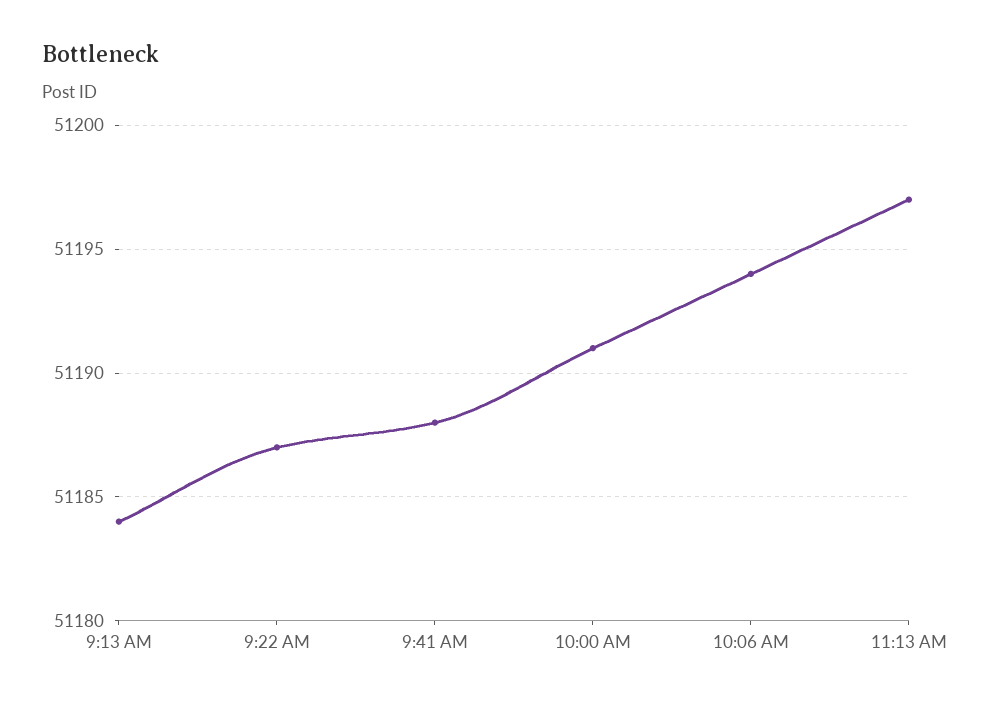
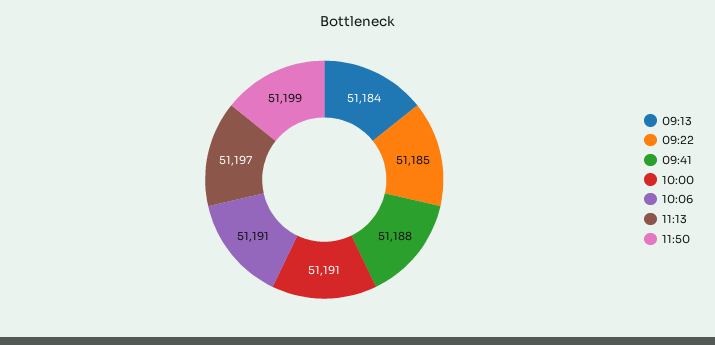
9:22 AM: 51187 -> 51185
10:06 AM: 51194 -> 51191
11:50: none -> 51199

